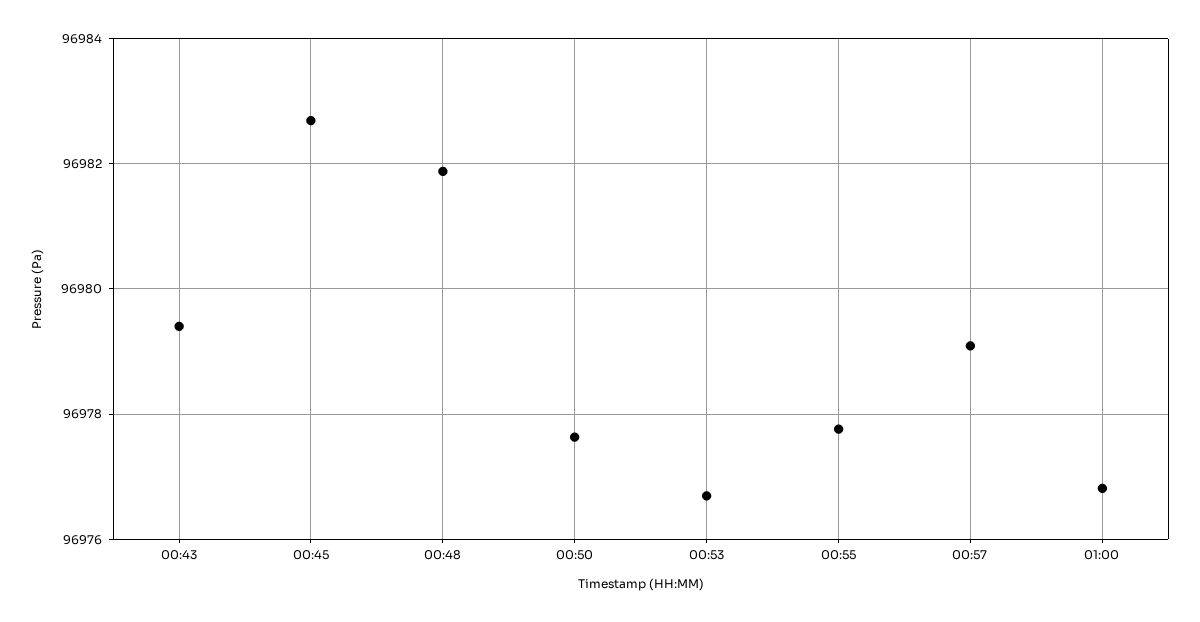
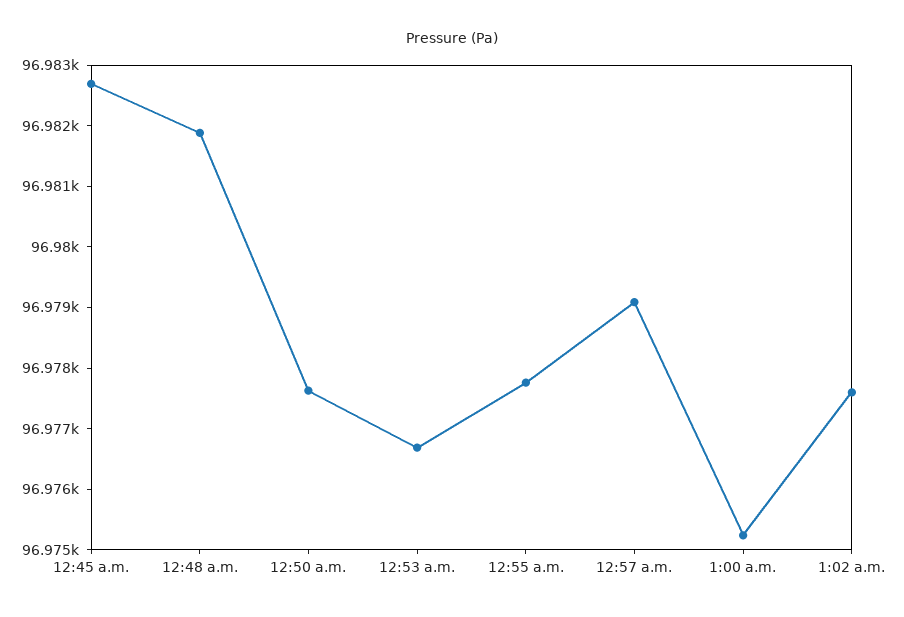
00:43: 96979.4 -> none
01:00: 96976.8 -> 96975.2
1:02 a.m.: none -> 96977.6

